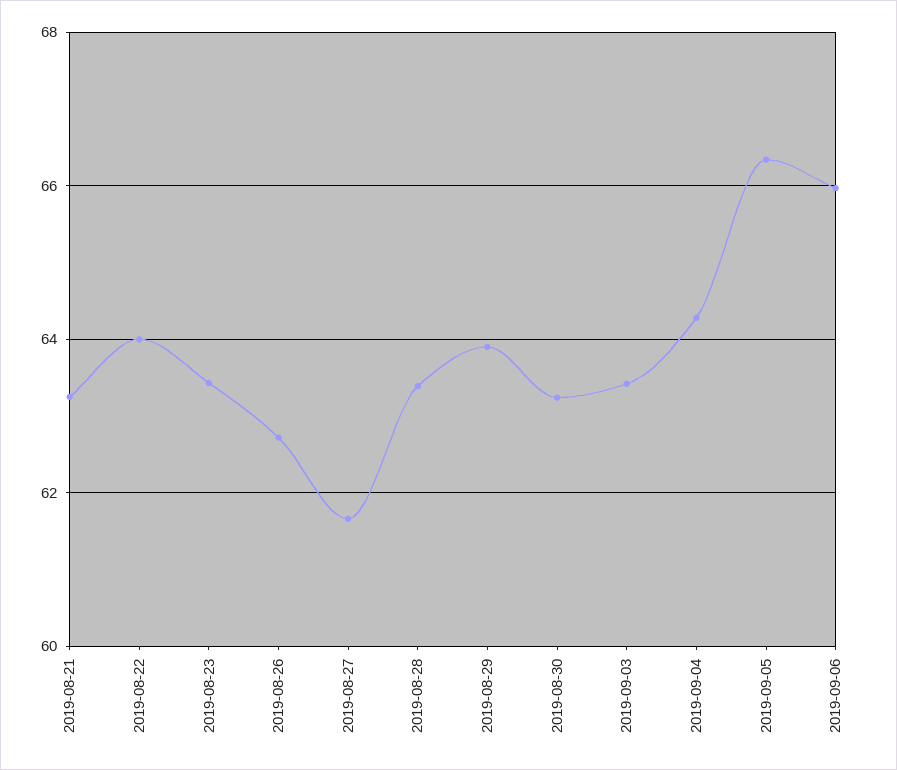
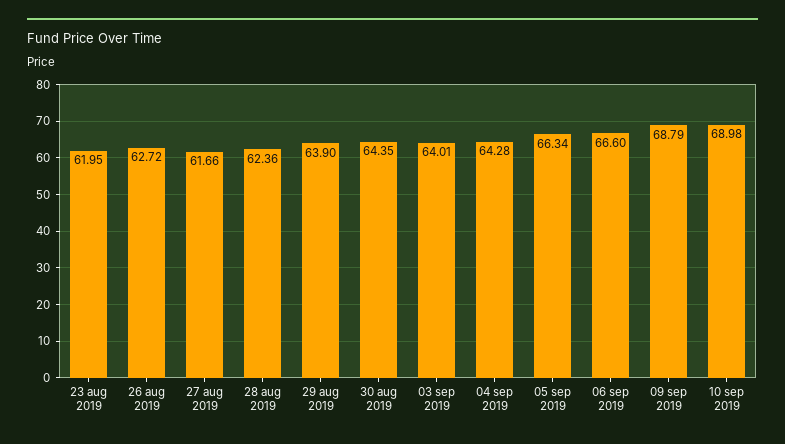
2019-08-21: 63.2 -> none
2019-08-22: 64 -> none
2019-08-23: 63.4 -> 61.95
2019-08-28: 63.4 -> 62.36
2019-08-30: 63.2 -> 64.35
2019-09-03: 63.4 -> 64.01
2019-09-06: 66 -> 66.6
09 sep 2019: none -> 68.79
10 sep 2019: none -> 68.98

